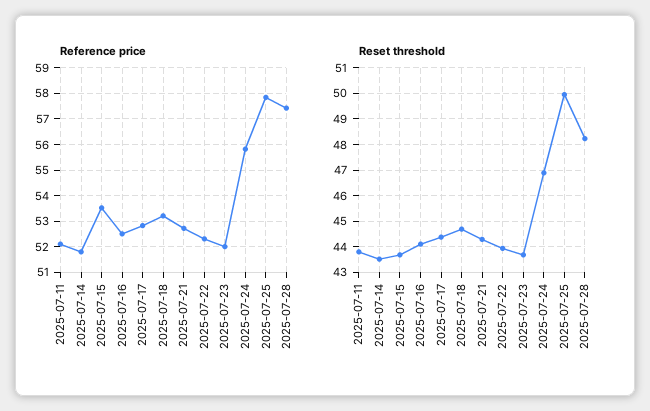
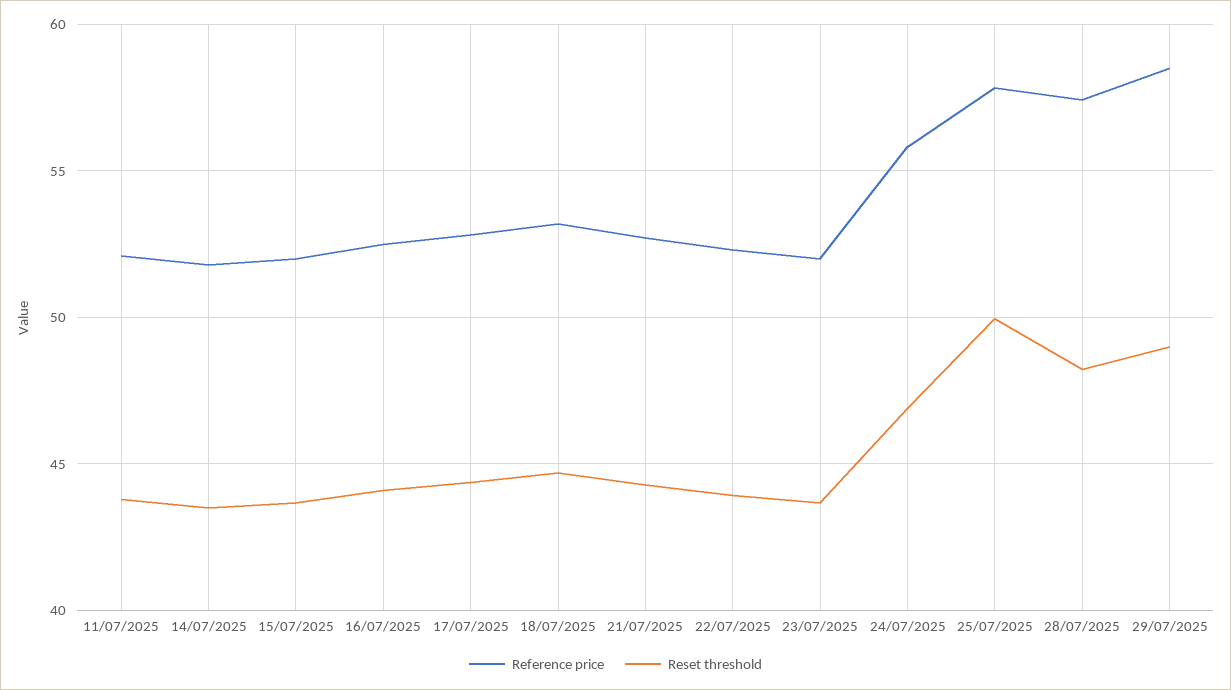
Reference price, 2025-07-15: 53.5 -> 52
Reference price, 29/07/2025: none -> 58.5
Reset threshold, 29/07/2025: none -> 49

